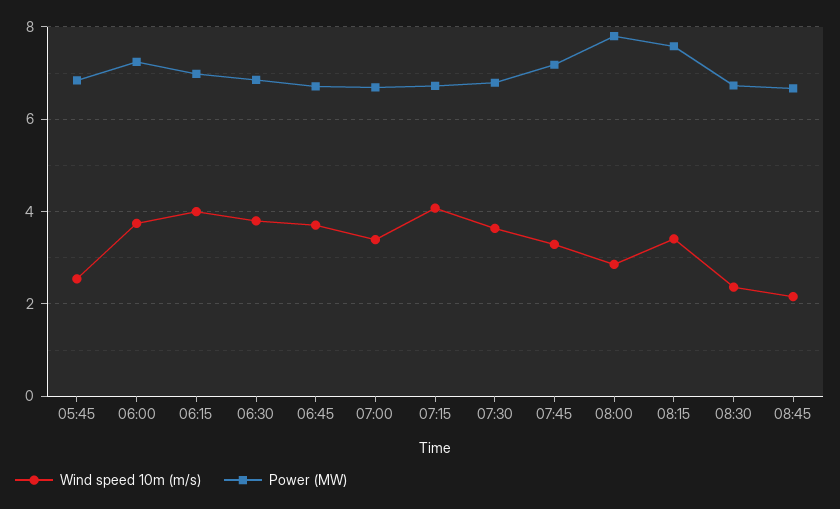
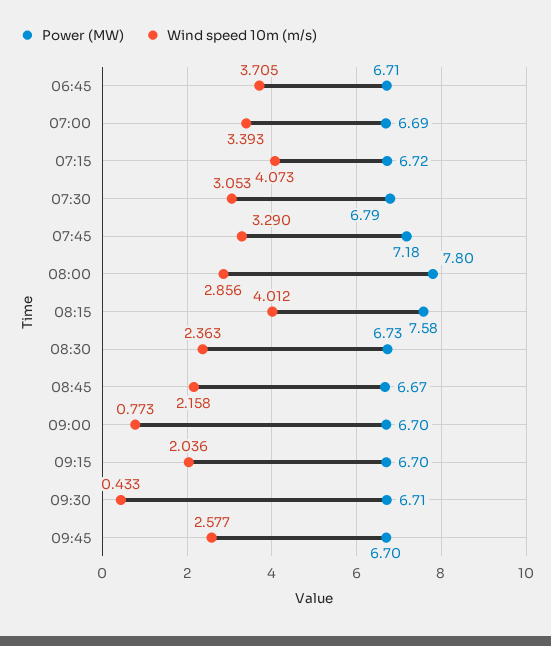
Wind speed 10m (m/s), 05:45: 2.6 -> none
Power (MW), 05:45: 6.8 -> none
Wind speed 10m (m/s), 06:00: 3.8 -> none
Power (MW), 06:00: 7.2 -> none
Wind speed 10m (m/s), 06:15: 4 -> none
Power (MW), 06:15: 7 -> none
Wind speed 10m (m/s), 06:30: 3.8 -> none
Power (MW), 06:30: 6.8 -> none
Wind speed 10m (m/s), 07:30: 3.6 -> 3.053
Wind speed 10m (m/s), 08:15: 3.4 -> 4.012
Power (MW), 09:00: none -> 6.7
Wind speed 10m (m/s), 09:00: none -> 0.773
Power (MW), 09:15: none -> 6.7
Wind speed 10m (m/s), 09:15: none -> 2.036
Power (MW), 09:30: none -> 6.71
Wind speed 10m (m/s), 09:30: none -> 0.433
Power (MW), 09:45: none -> 6.7
Wind speed 10m (m/s), 09:45: none -> 2.577

